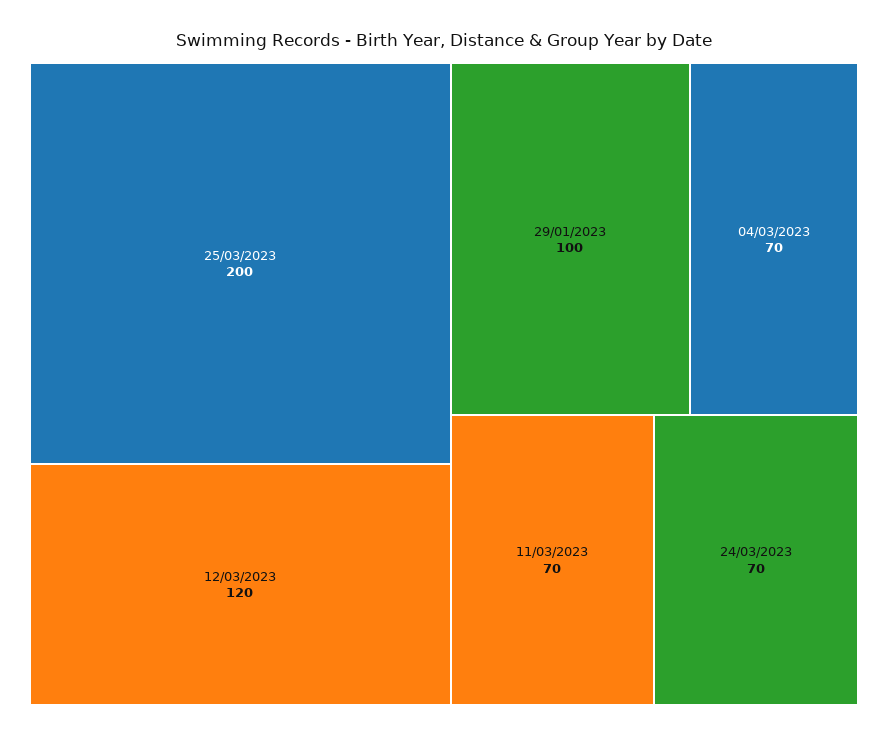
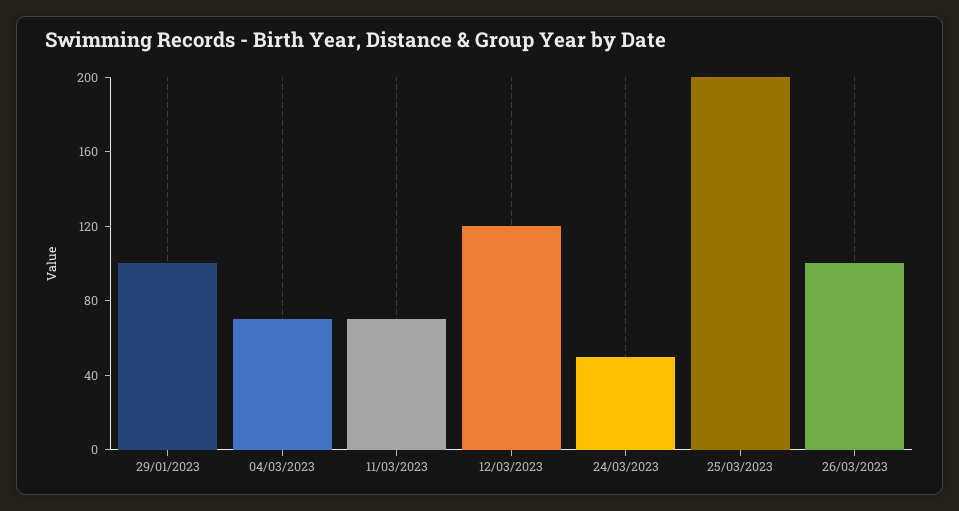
24/03/2023: 70 -> 50
26/03/2023: none -> 100

